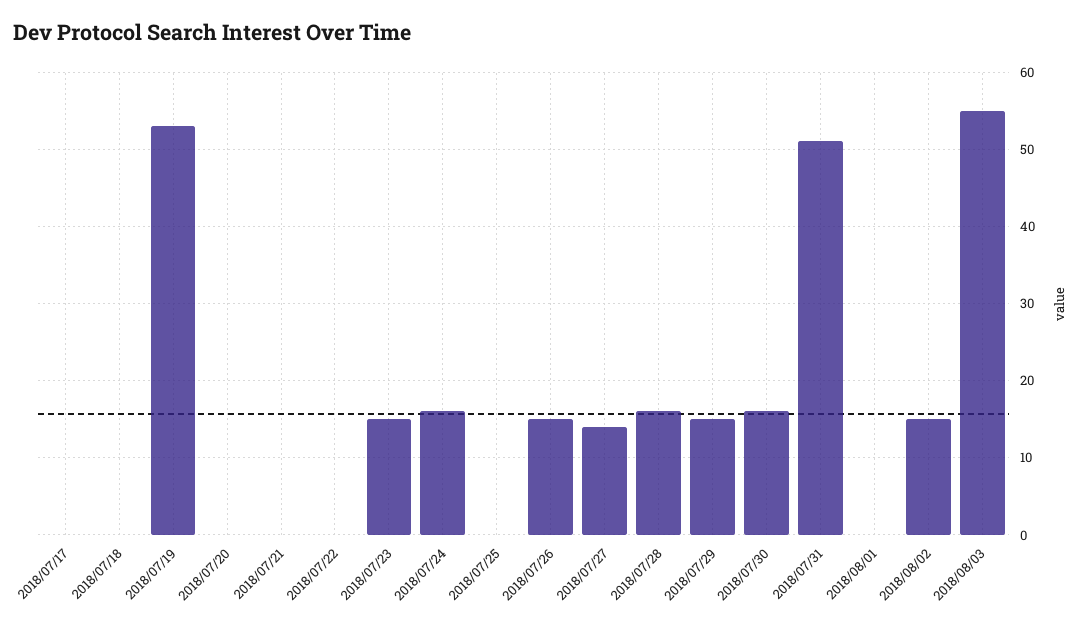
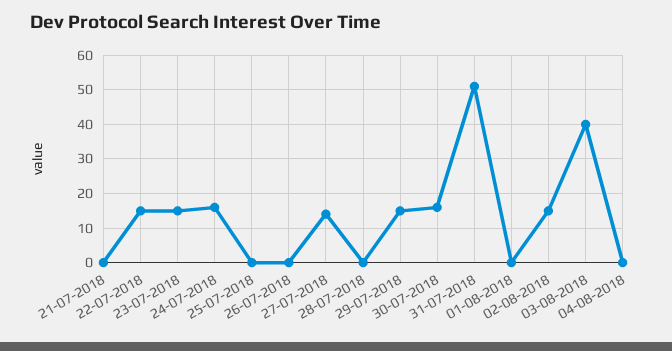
2018/07/17: 0 -> none
2018/07/18: 0 -> none
2018/07/19: 53 -> none
2018/07/20: 0 -> none
2018/07/22: 0 -> 15
2018/07/26: 15 -> 0
2018/07/28: 16 -> 0
2018/08/03: 55 -> 40
04-08-2018: none -> 0

